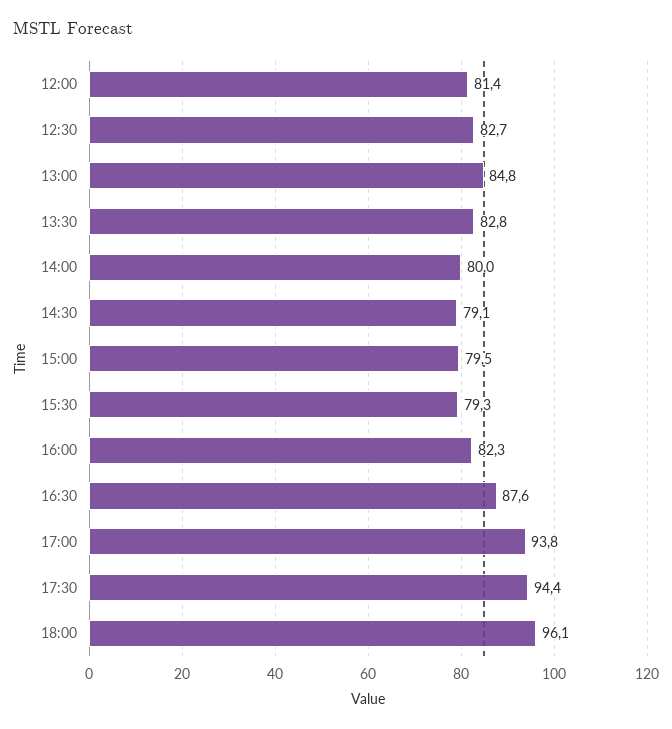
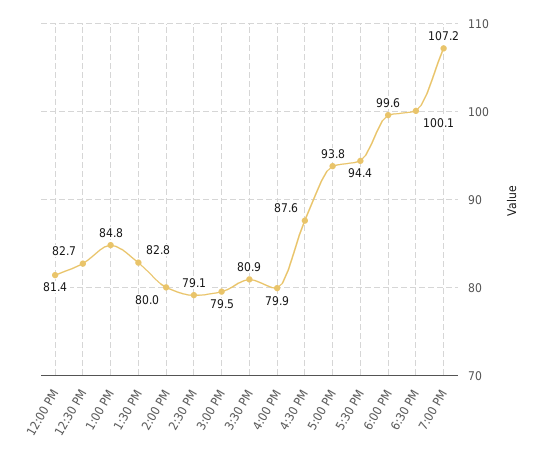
15:30: 79.3 -> 80.9
16:00: 82.3 -> 79.9
18:00: 96.1 -> 99.6
6:30 PM: none -> 100.1
7:00 PM: none -> 107.2

